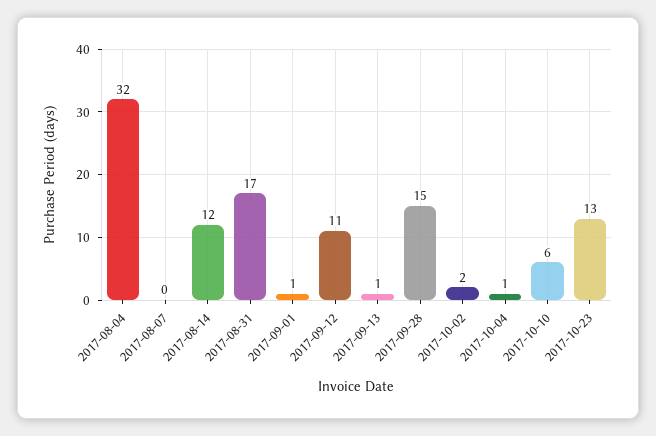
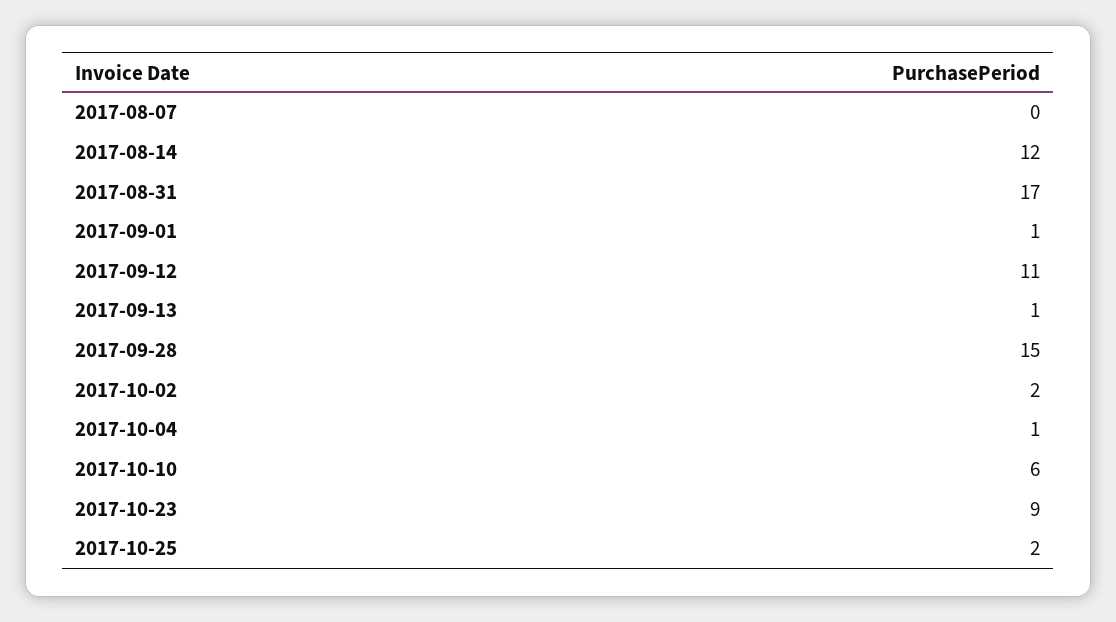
2017-08-04: 32 -> none
2017-10-23: 13 -> 9
2017-10-25: none -> 2

